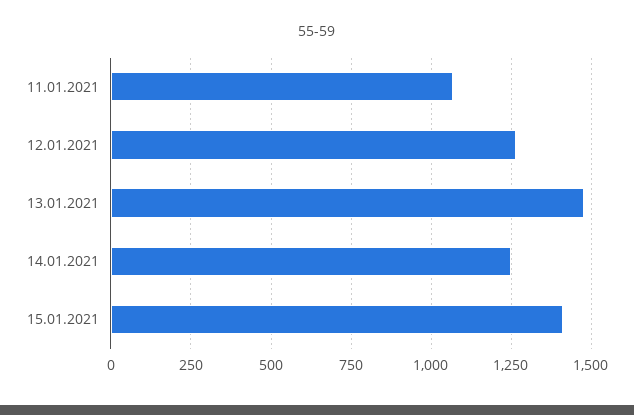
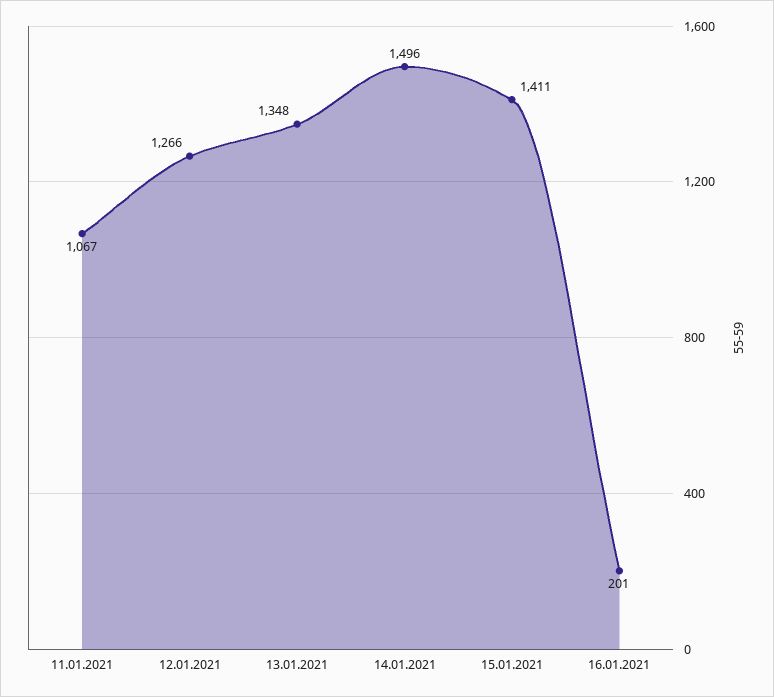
13.01.2021: 1475 -> 1348
14.01.2021: 1250 -> 1496
16.01.2021: none -> 201

